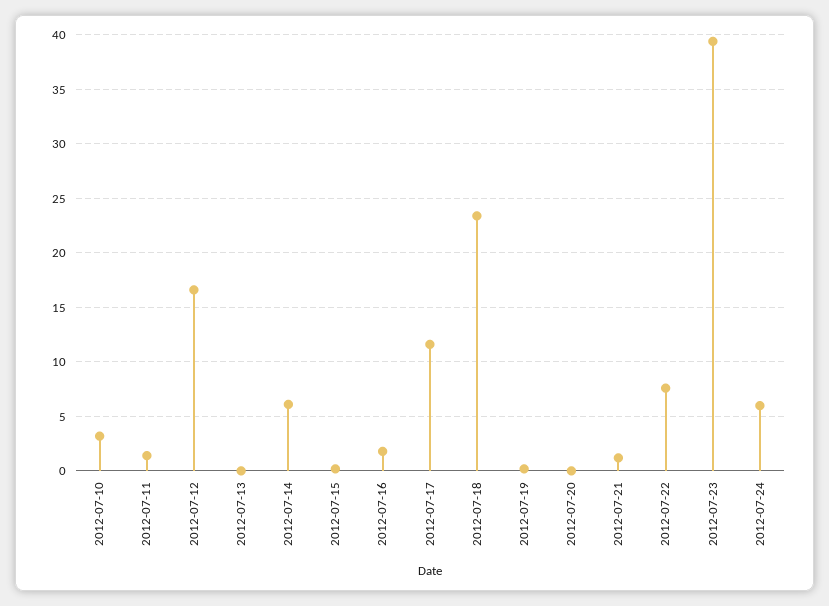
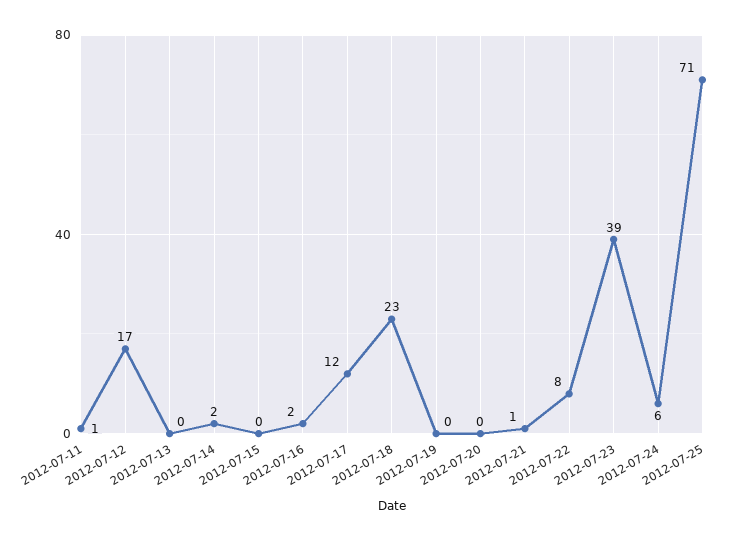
2012-07-10: 3 -> none
2012-07-14: 6 -> 2
2012-07-25: none -> 71

